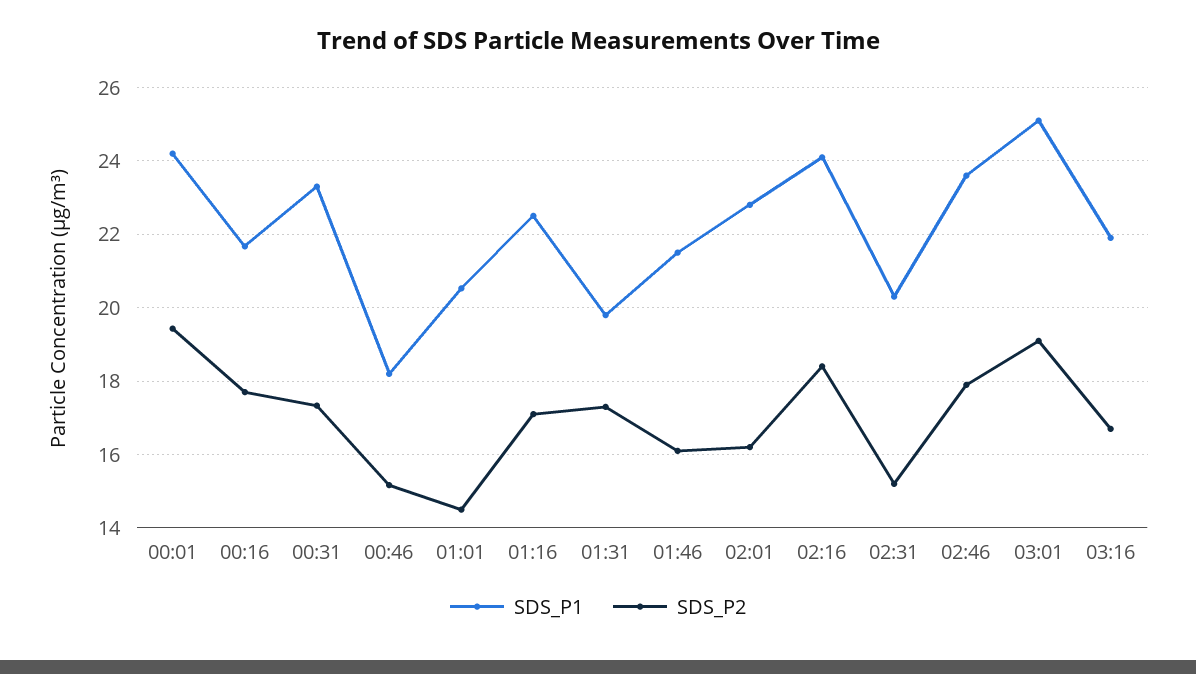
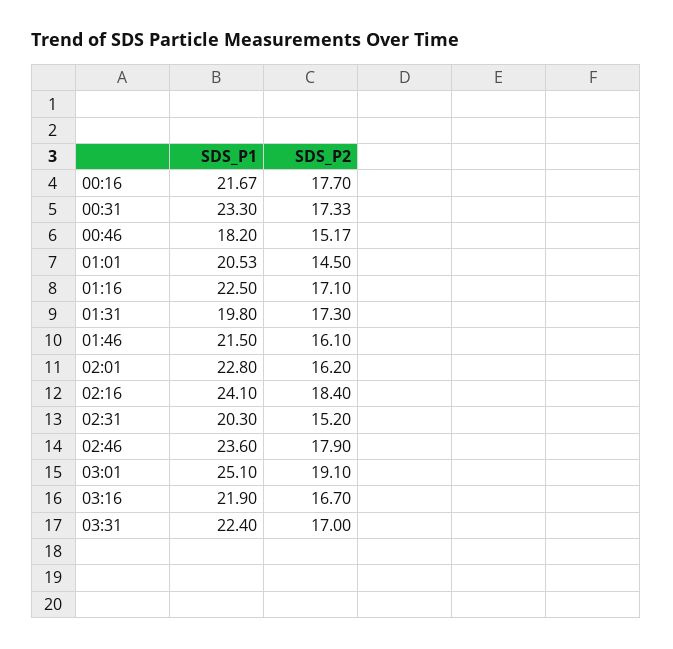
SDS_P1, 00:01: 24.2 -> none
SDS_P2, 00:01: 19.4 -> none
SDS_P1, 03:31: none -> 22.4
SDS_P2, 03:31: none -> 17

